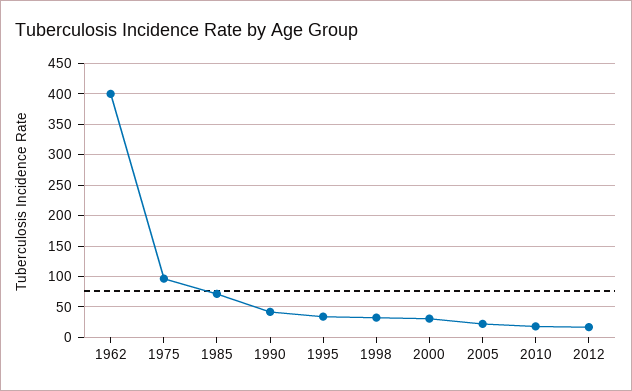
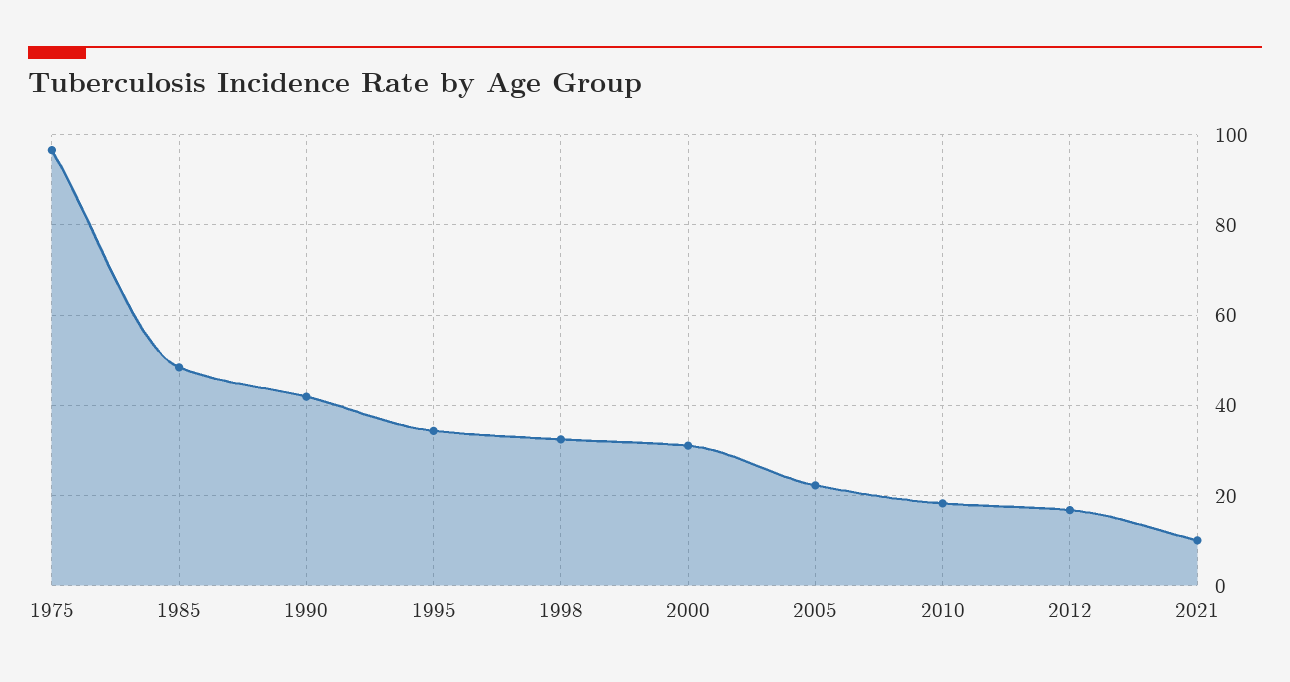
1962: 400 -> none
1985: 70 -> 48
2021: none -> 10

